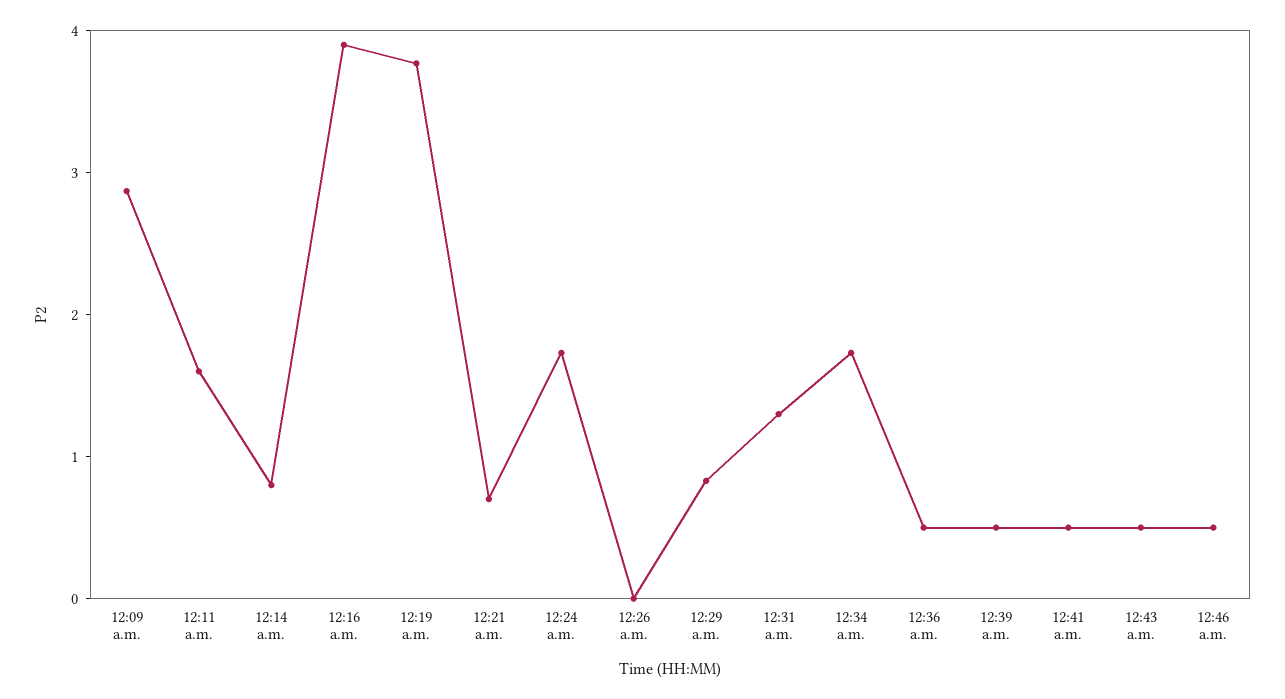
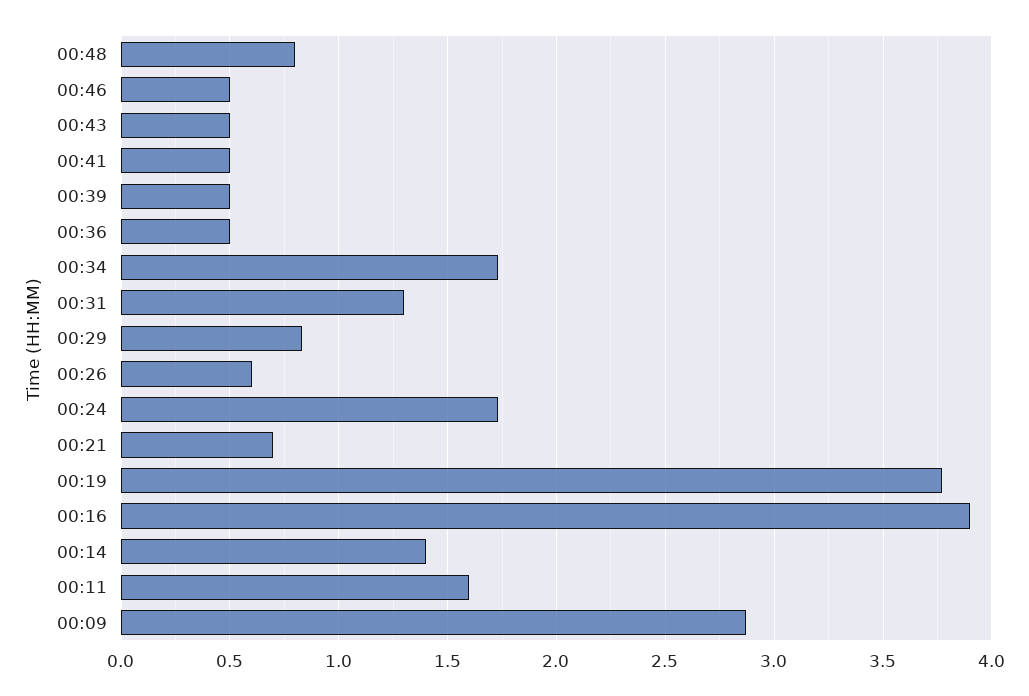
12:14 a.m.: 0.8 -> 1.4
12:26 a.m.: 0 -> 0.6
00:48: none -> 0.8

